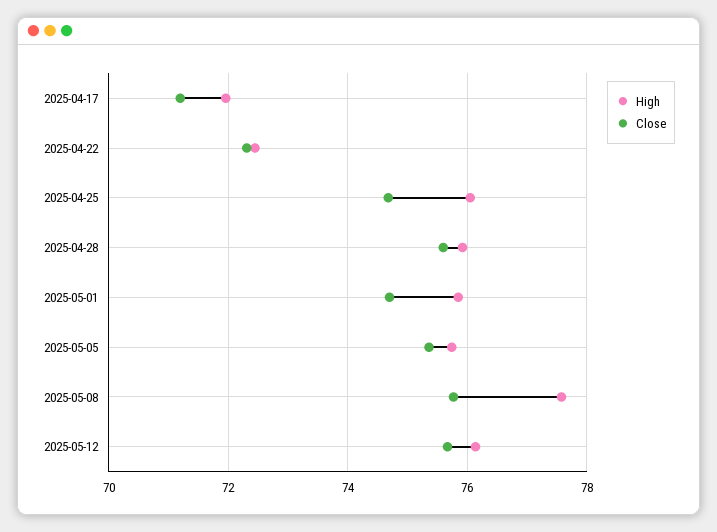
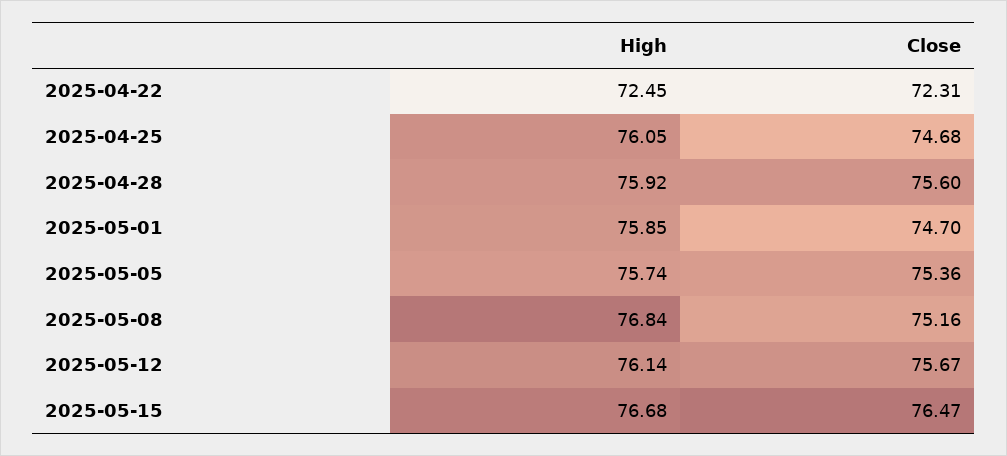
High, 2025-04-17: 72 -> none
Close, 2025-04-17: 71.2 -> none
High, 2025-05-08: 77.6 -> 76.84
Close, 2025-05-08: 75.8 -> 75.16
High, 2025-05-15: none -> 76.68
Close, 2025-05-15: none -> 76.47

